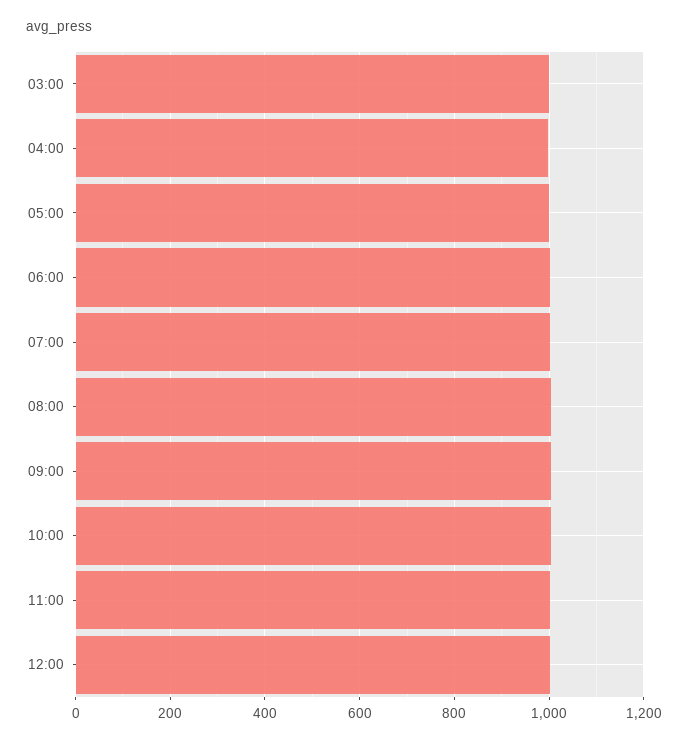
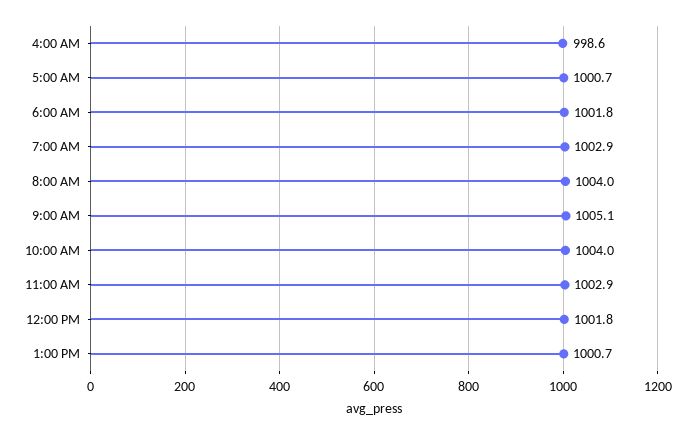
03:00: 1000 -> none
1:00 PM: none -> 1000.7

